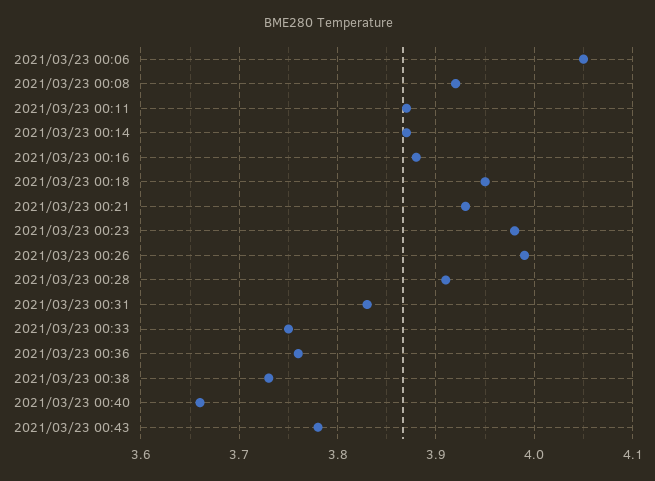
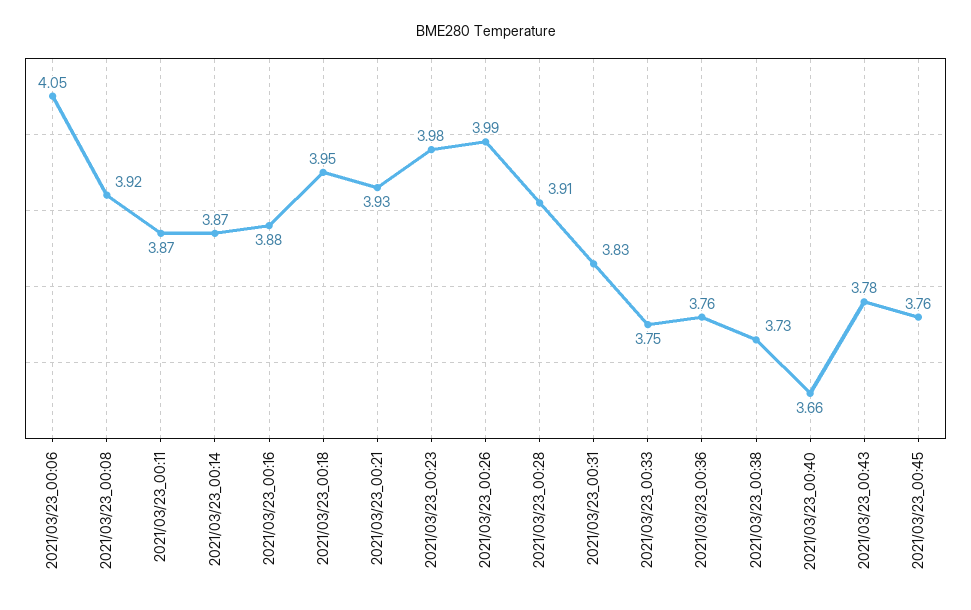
2021/03/23_00:45: none -> 3.76

